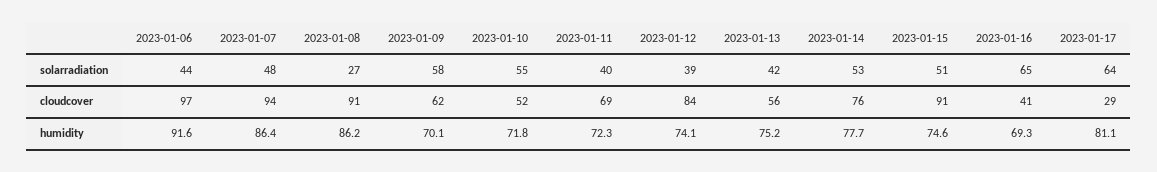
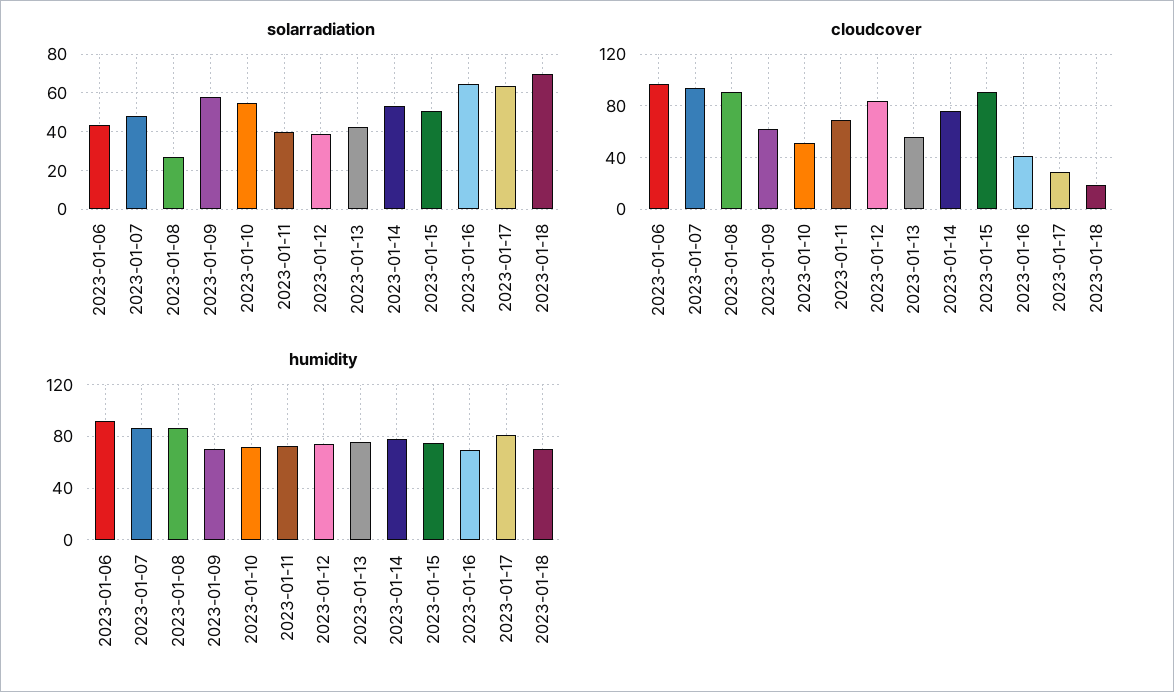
solarradiation, 2023-01-18: none -> 70
cloudcover, 2023-01-18: none -> 20
humidity, 2023-01-18: none -> 70

